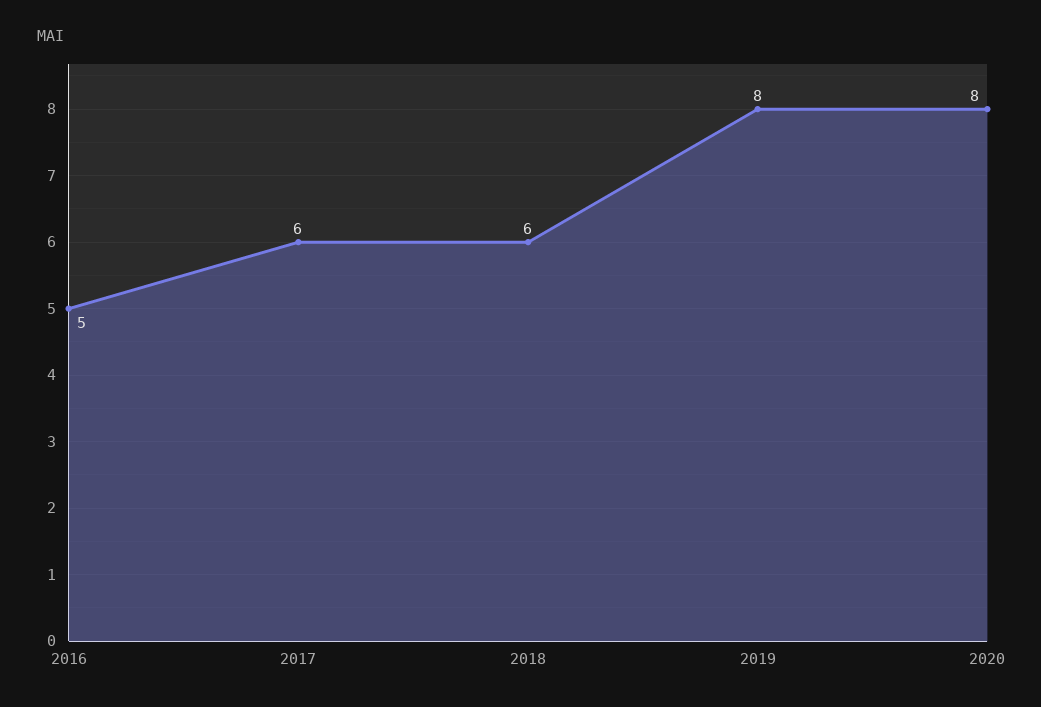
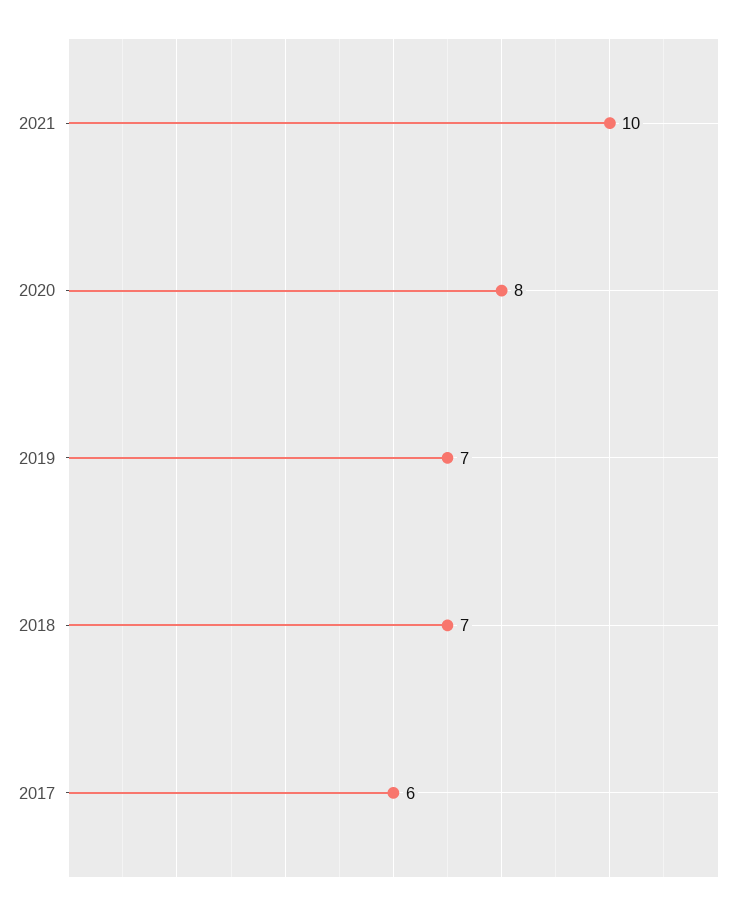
2016: 5 -> none
2018: 6 -> 7
2019: 8 -> 7
2021: none -> 10

